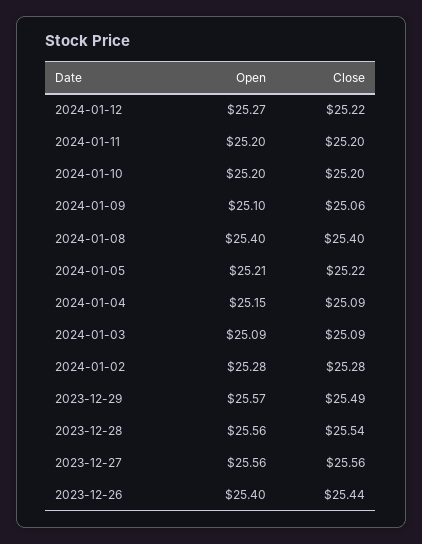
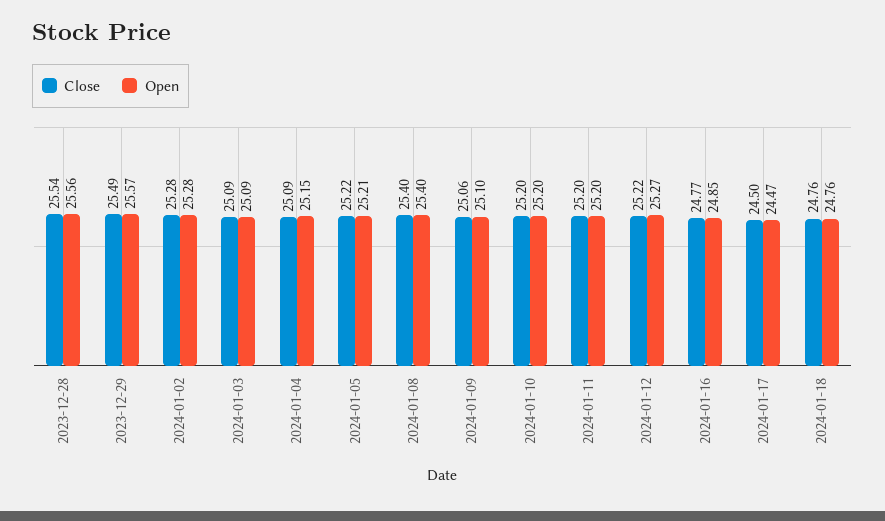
Open, 2023-12-27: 25.56 -> none
Close, 2023-12-27: 25.56 -> none
Open, 2023-12-26: 25.4 -> none
Close, 2023-12-26: 25.44 -> none
Close, 2024-01-16: none -> 24.77
Open, 2024-01-16: none -> 24.85
Close, 2024-01-17: none -> 24.5
Open, 2024-01-17: none -> 24.47
Close, 2024-01-18: none -> 24.76
Open, 2024-01-18: none -> 24.76

